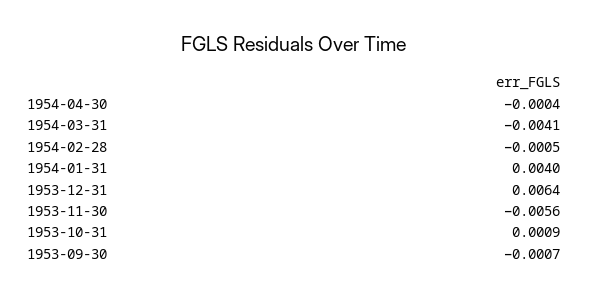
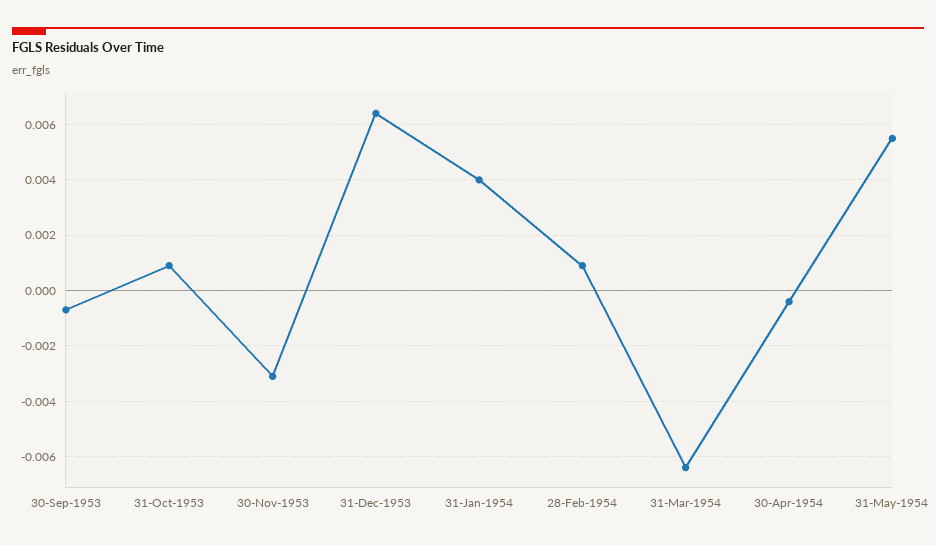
1954-03-31: -0.0041 -> -0.0065
1954-02-28: -0.0005 -> 0.001
1953-11-30: -0.0056 -> -0.003
31-May-1954: none -> 0.0055

